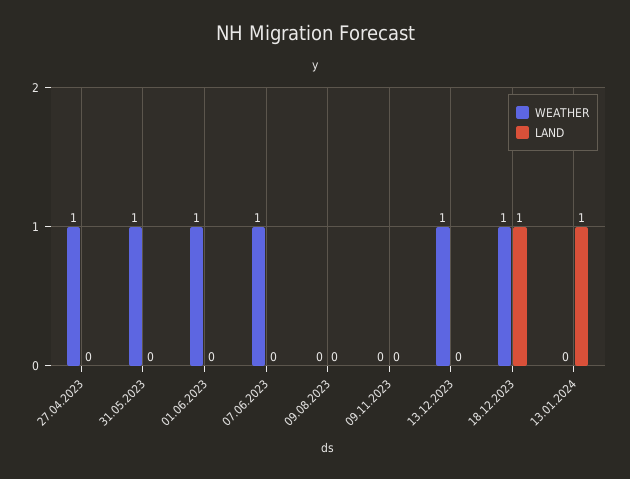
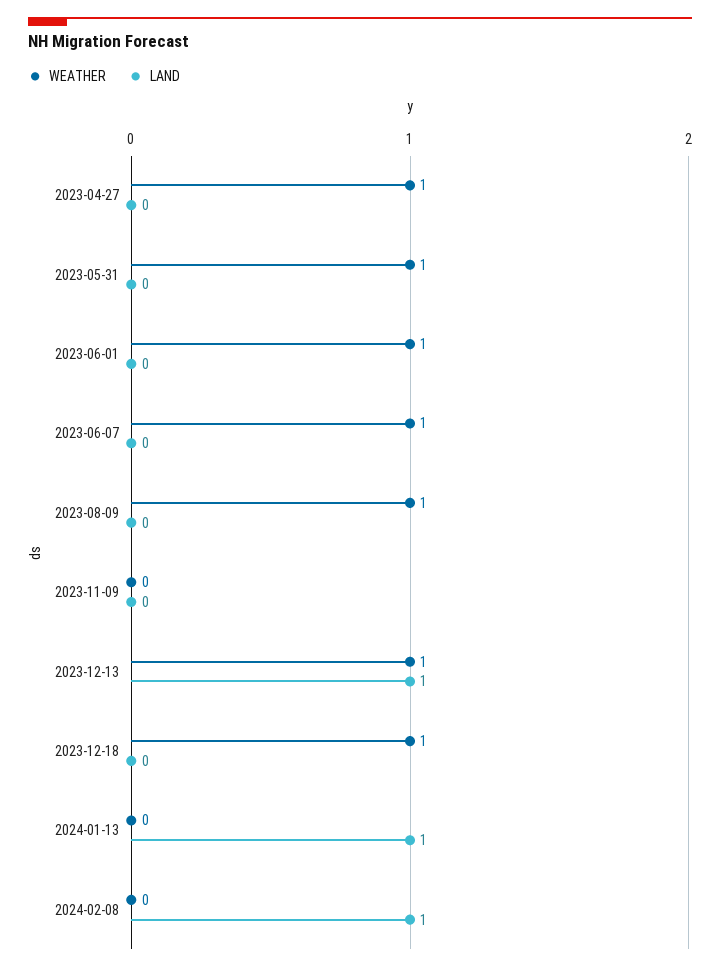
WEATHER, 09.08.2023: 0 -> 1
LAND, 13.12.2023: 0 -> 1
LAND, 18.12.2023: 1 -> 0
WEATHER, 2024-02-08: none -> 0
LAND, 2024-02-08: none -> 1

